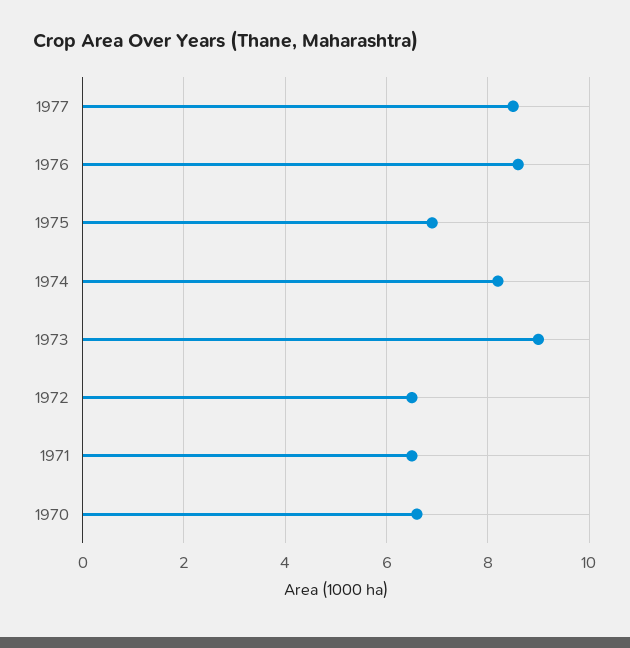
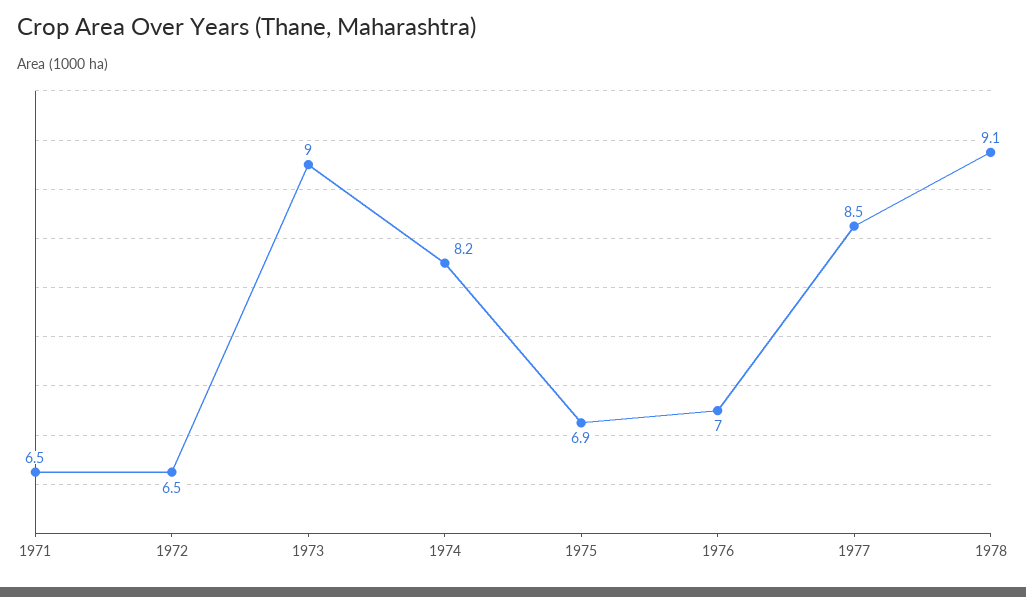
1976: 8.5 -> 7
1970: 6.5 -> none
1978: none -> 9.1

